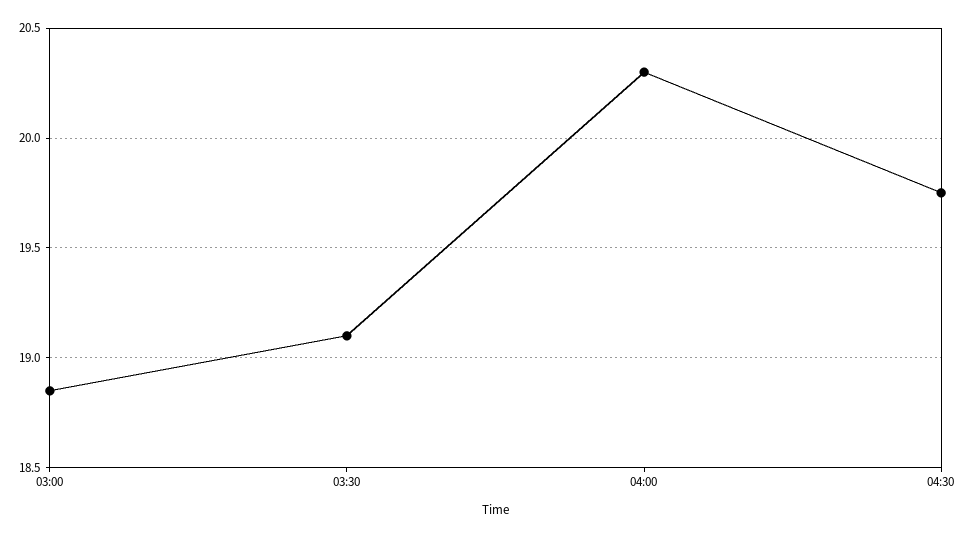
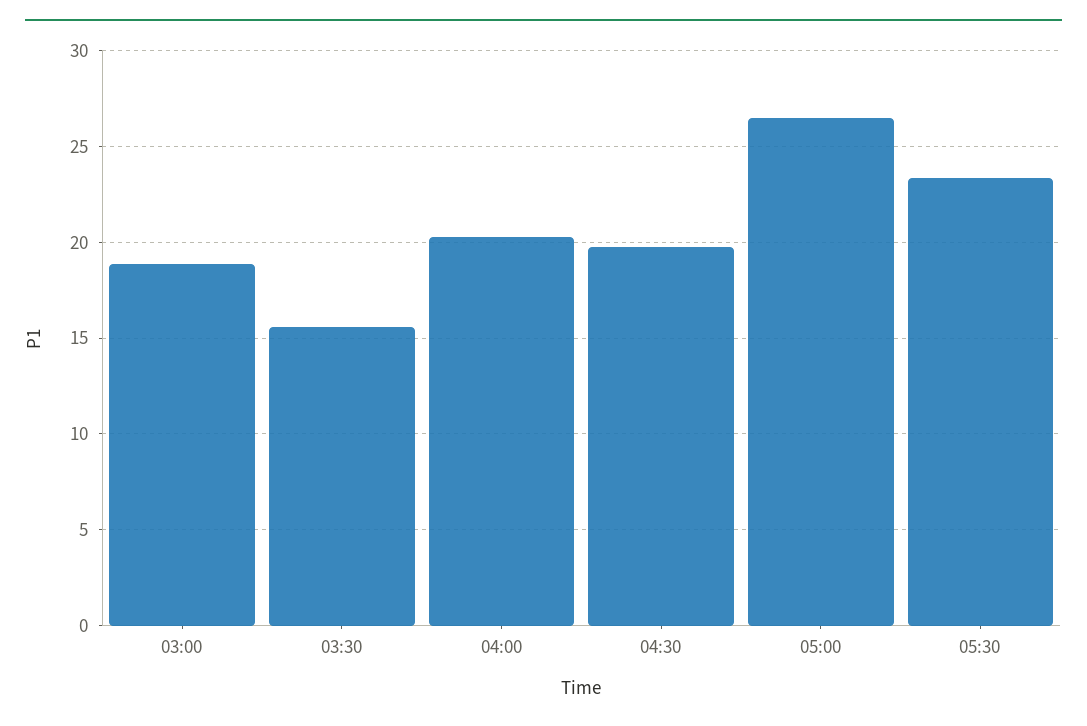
03:30: 19.1 -> 15.5
05:00: none -> 26.5
05:30: none -> 23.5

